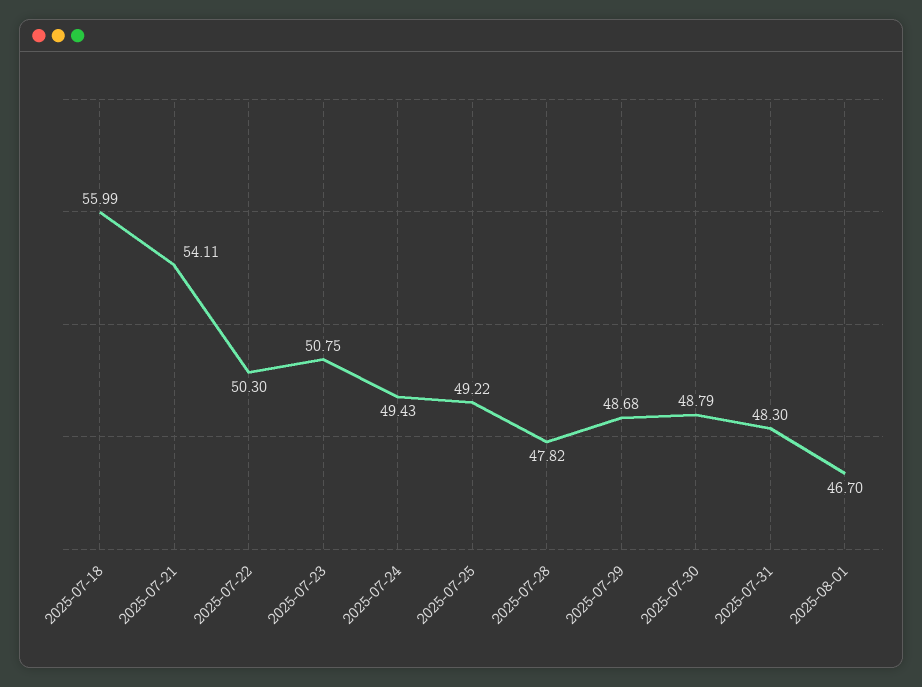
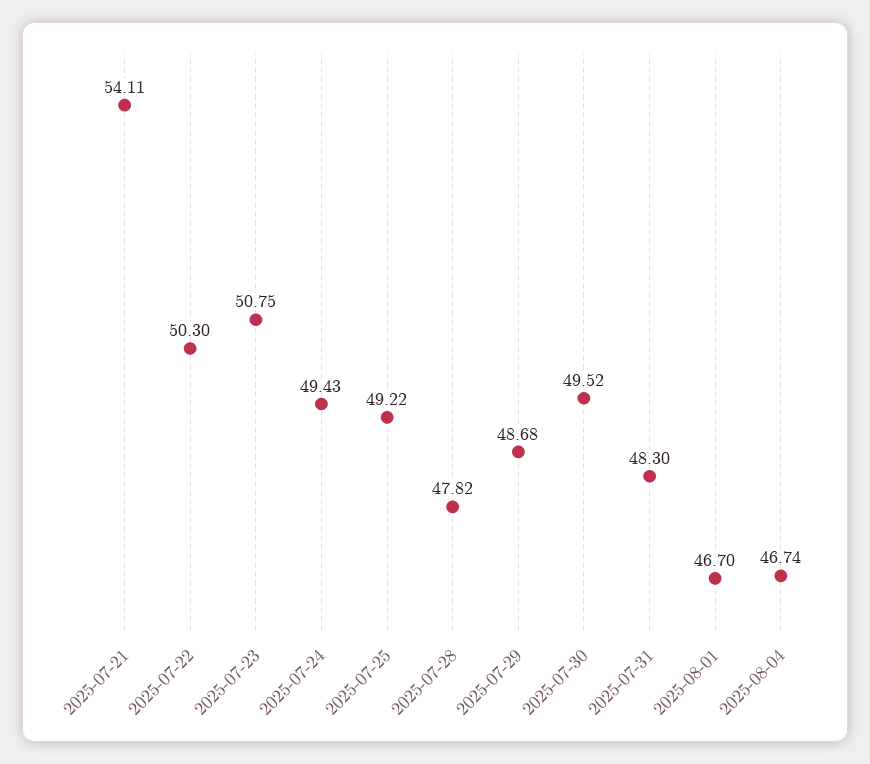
2025-07-18: 55.99 -> none
2025-07-30: 48.79 -> 49.52
2025-08-04: none -> 46.74

